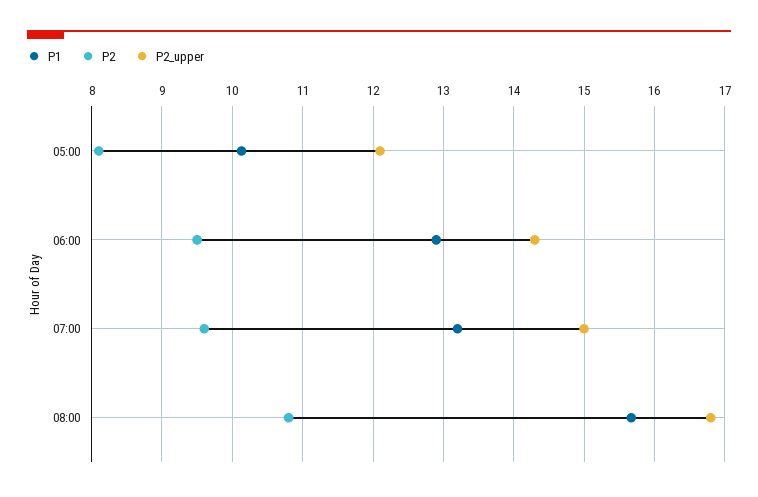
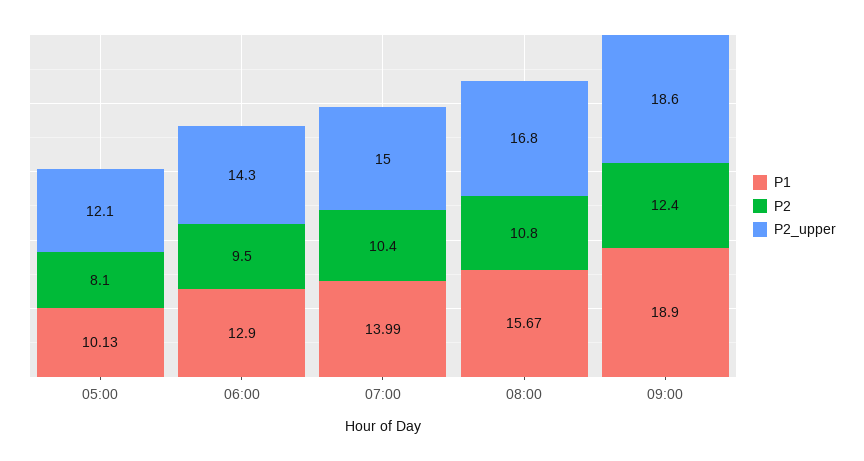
P1, 07:00: 13.2 -> 13.99
P2, 07:00: 9.6 -> 10.4
P1, 09:00: none -> 18.9
P2, 09:00: none -> 12.4
P2_upper, 09:00: none -> 18.6

